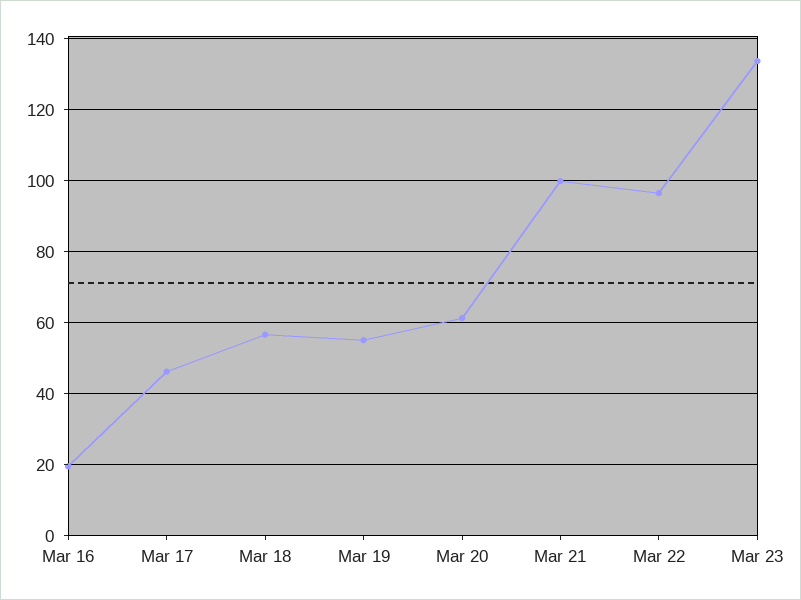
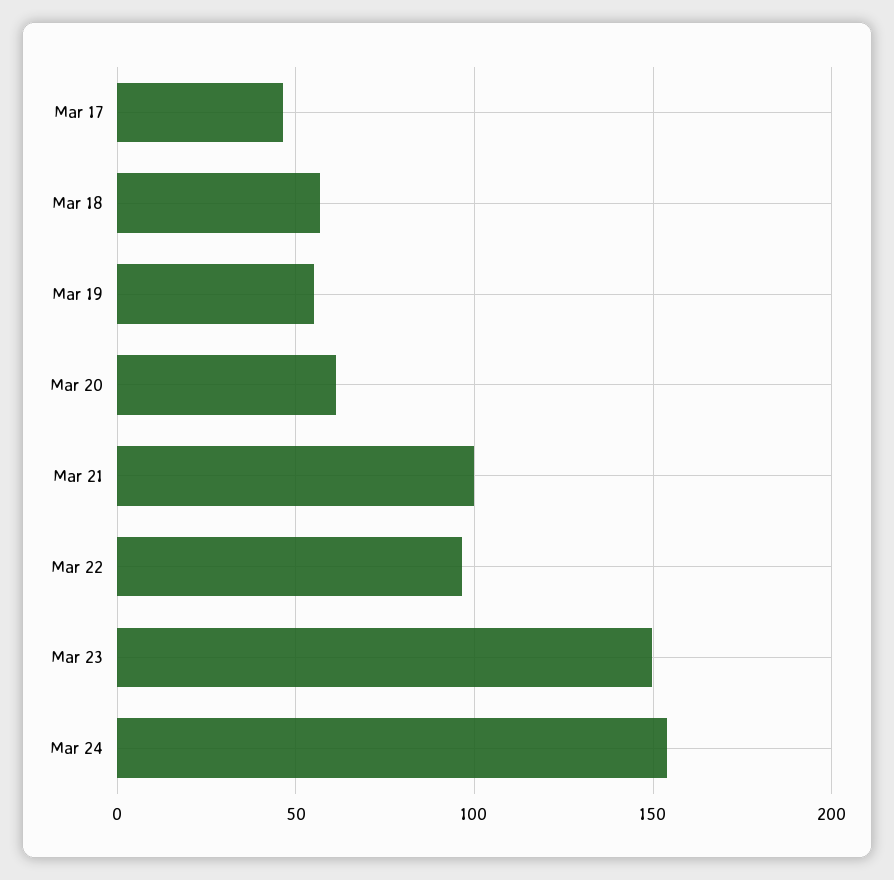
Mar 16: 20 -> none
Mar 23: 134 -> 150
Mar 24: none -> 155

